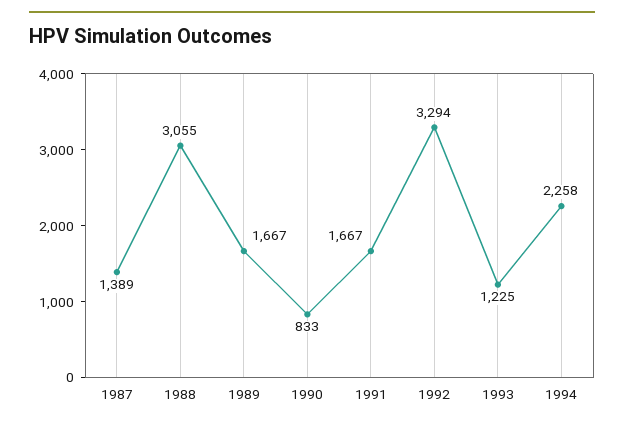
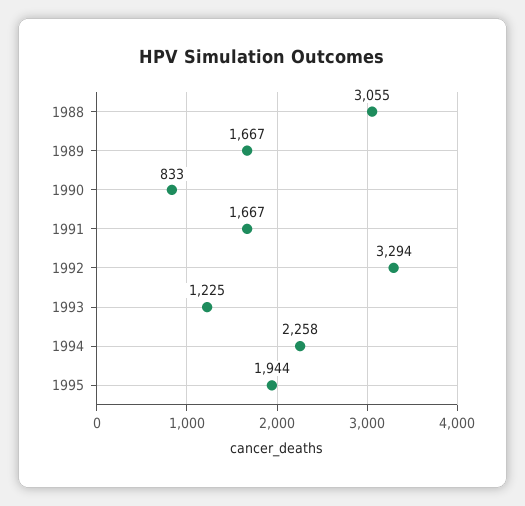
1987: 1389 -> none
1995: none -> 1944

